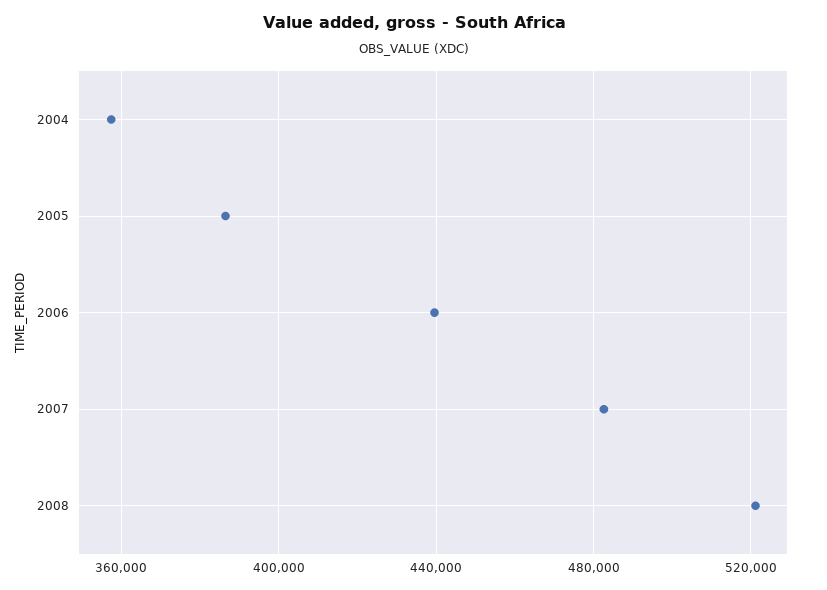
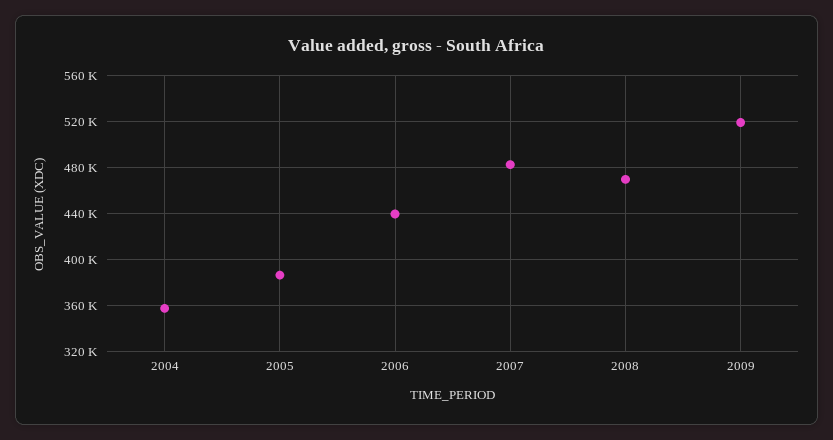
2008: 520000 -> 470000
2009: none -> 520000

